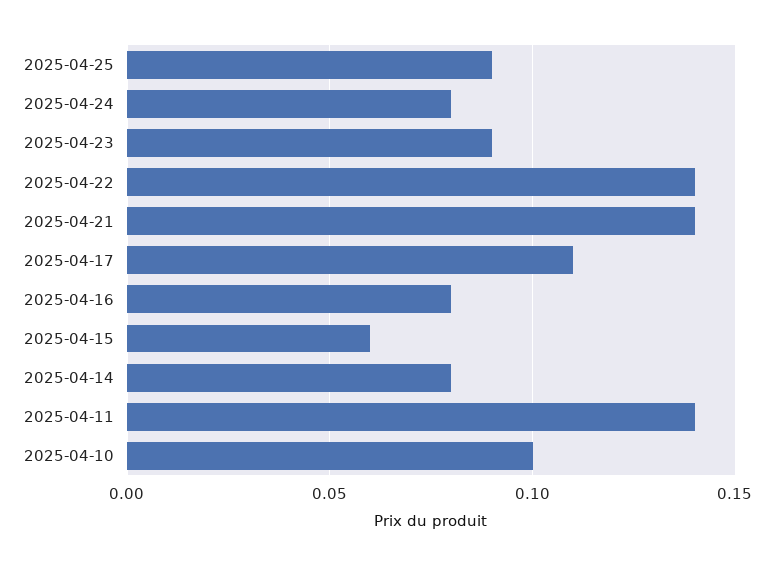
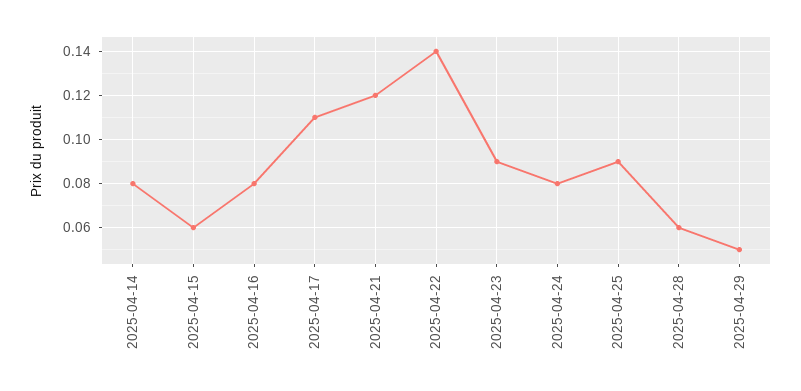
2025-04-21: 0.14 -> 0.12
2025-04-11: 0.14 -> none
2025-04-10: 0.1 -> none
2025-04-28: none -> 0.06
2025-04-29: none -> 0.05

